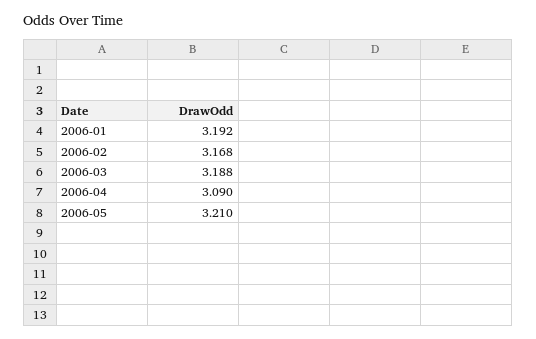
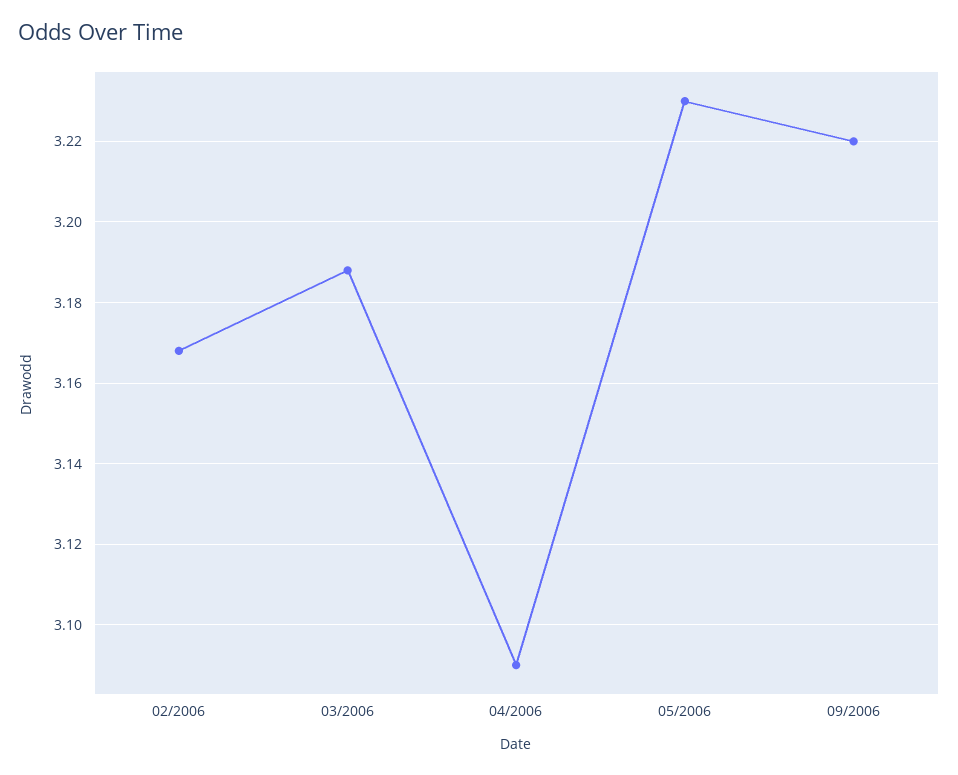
2006-01: 3.192 -> none
2006-05: 3.21 -> 3.23
09/2006: none -> 3.22

